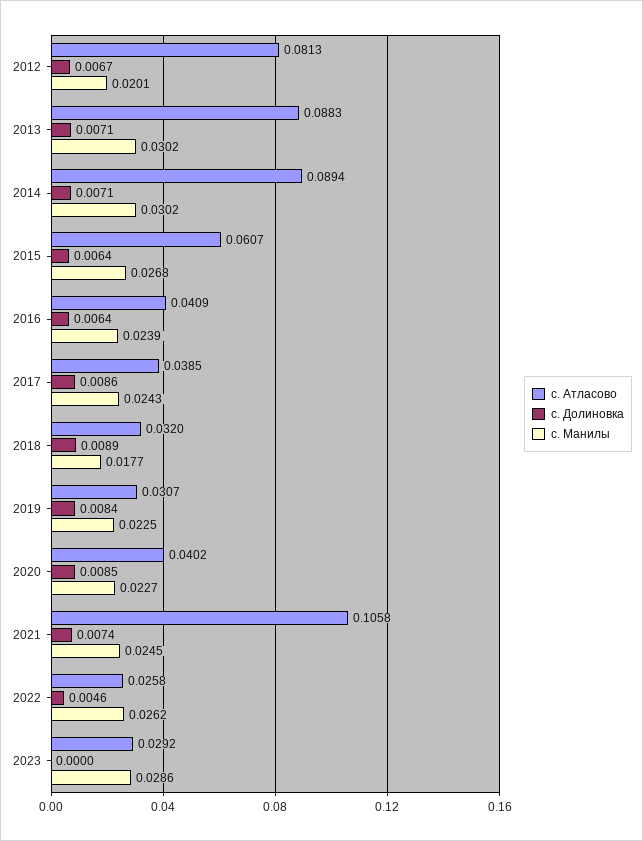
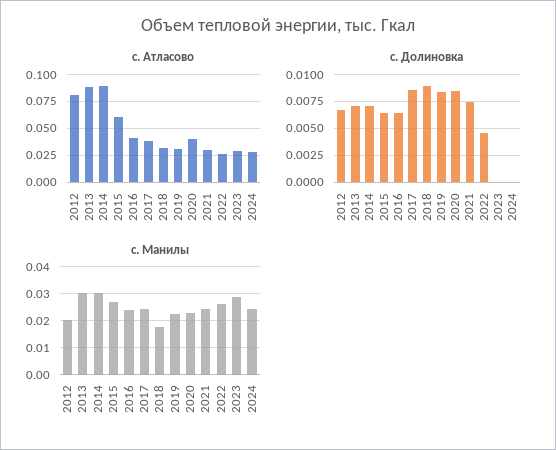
с. Атласово, 2021: 0.1058 -> 0.025
с. Атласово, 2024: none -> 0.025
с. Долиновка, 2024: none -> 0
с. Манилы, 2024: none -> 0.025

